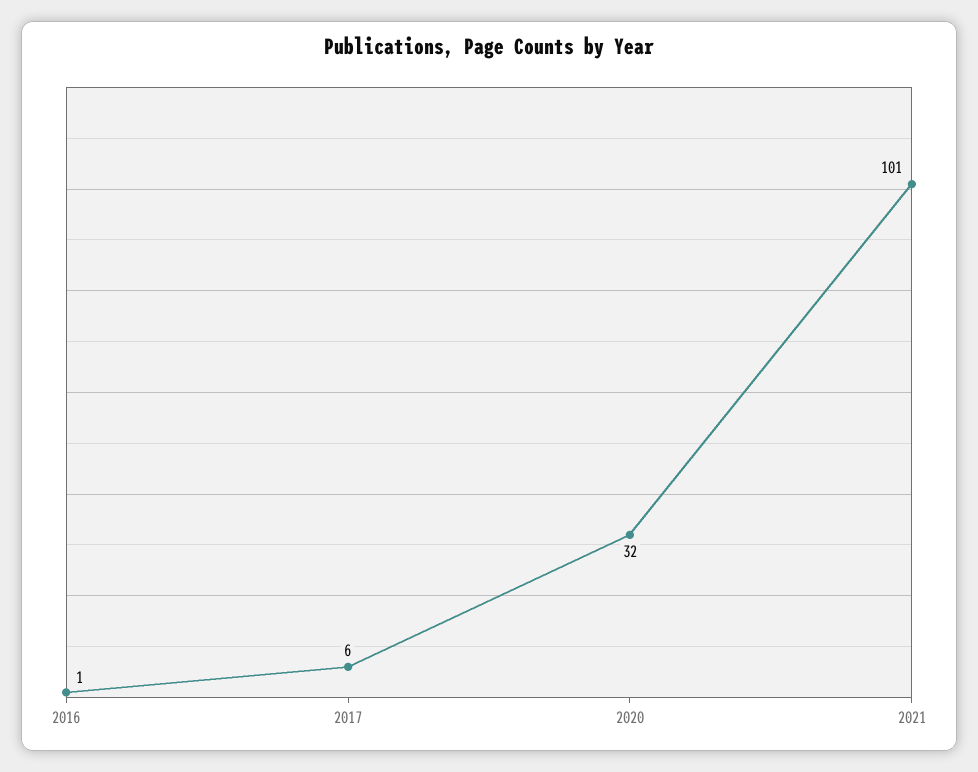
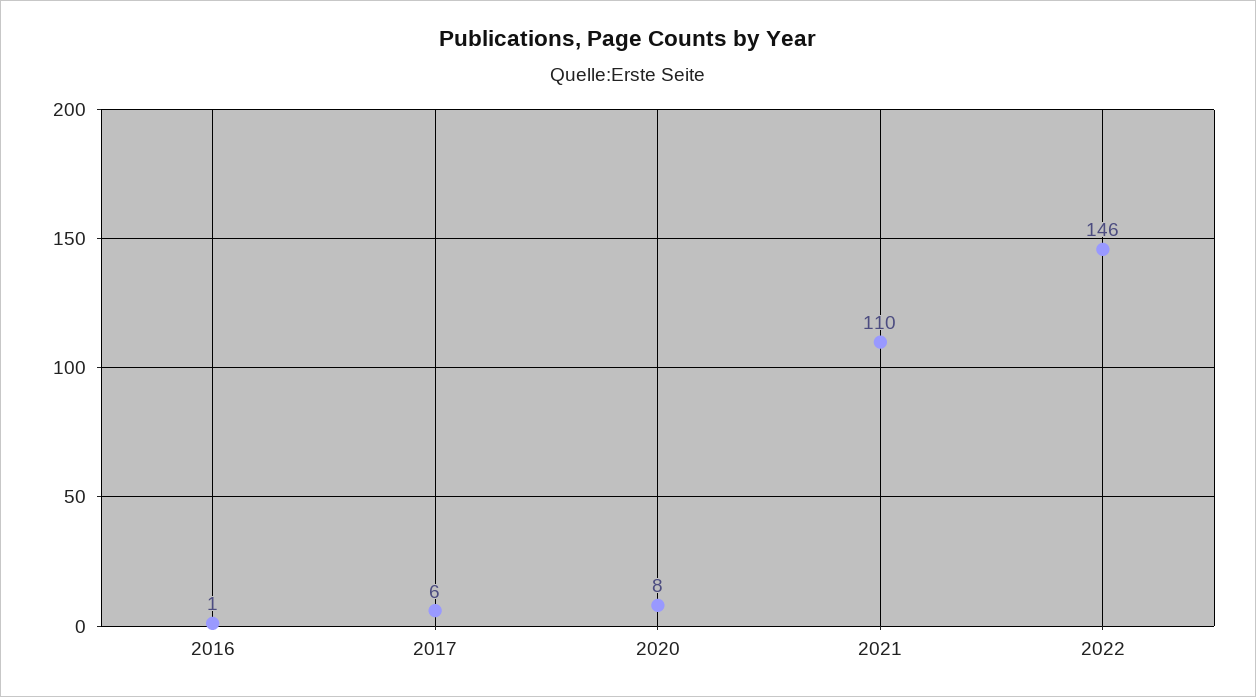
2020: 32 -> 8
2021: 101 -> 110
2022: none -> 146

